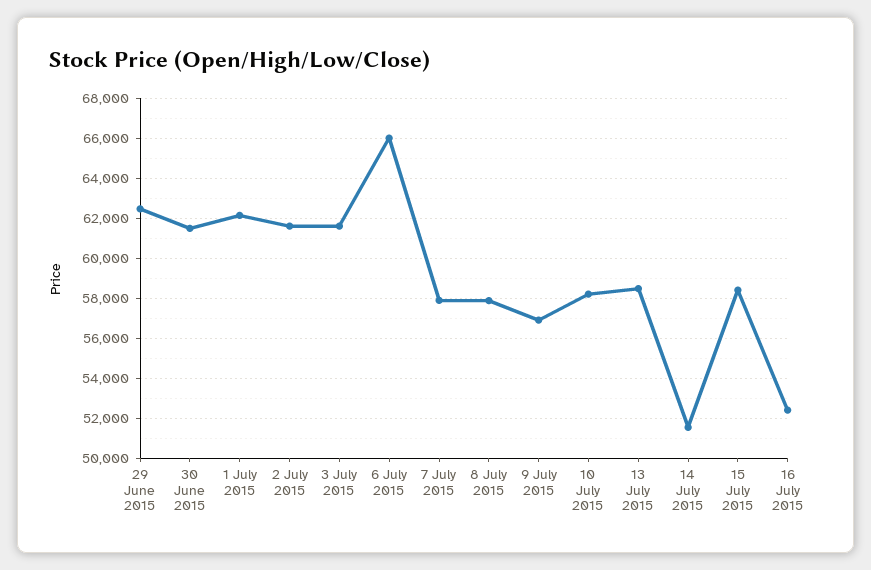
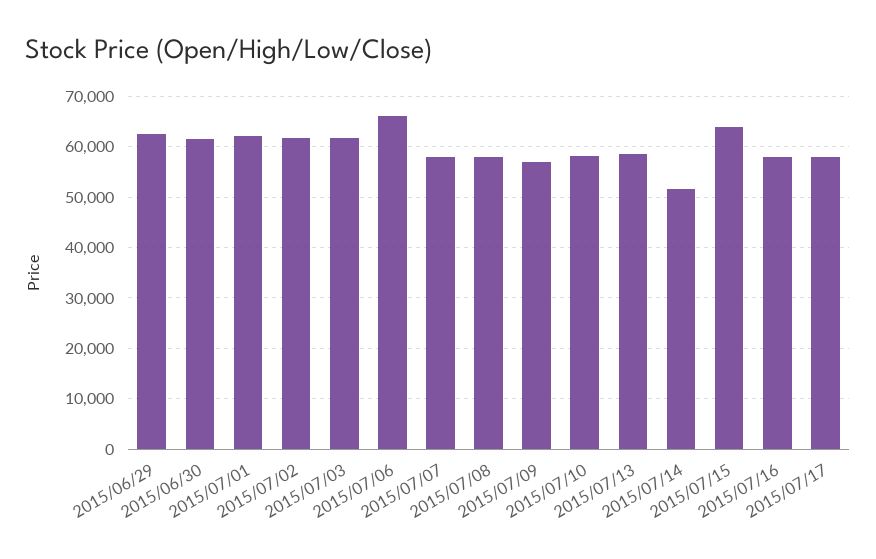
15 July 2015: 58500 -> 64000
16 July 2015: 52500 -> 58000
2015/07/17: none -> 58000

